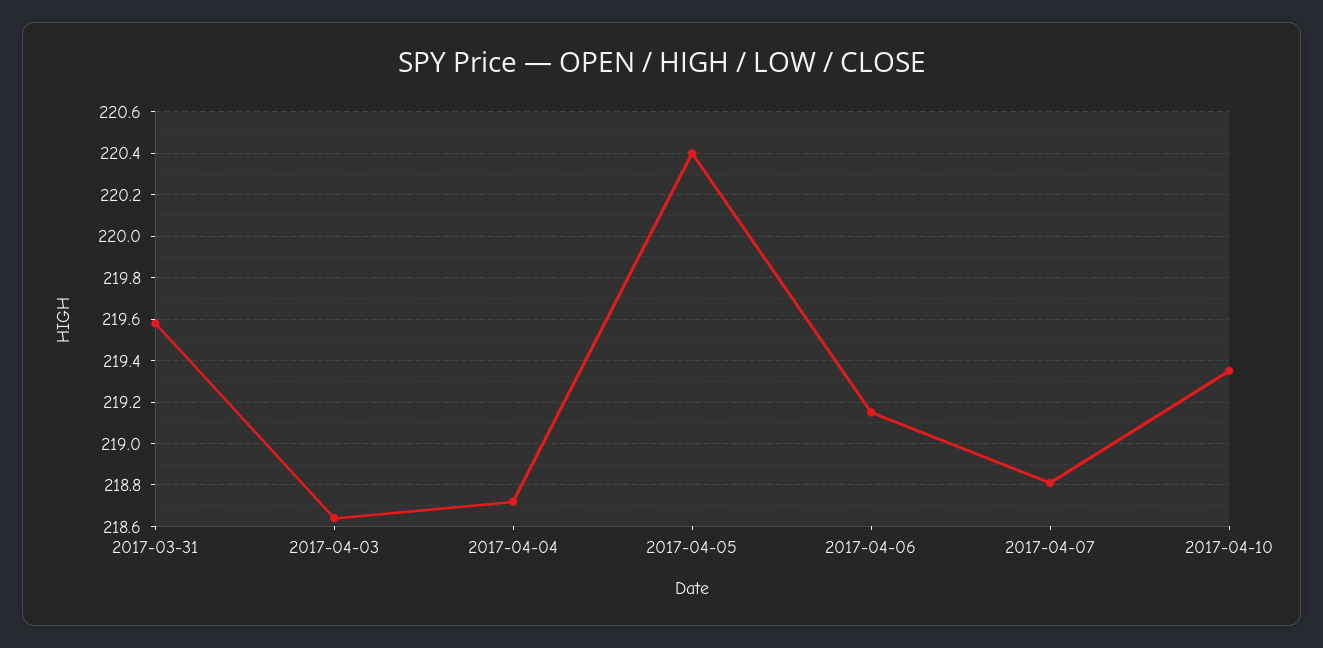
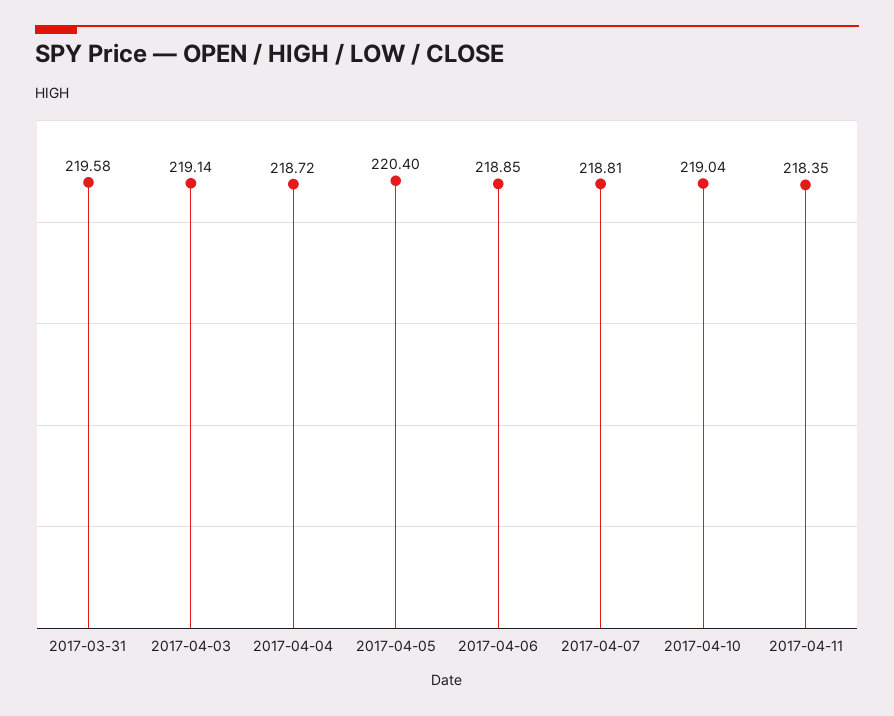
2017-04-03: 218.65 -> 219.14
2017-04-06: 219.15 -> 218.85
2017-04-10: 219.35 -> 219.04
2017-04-11: none -> 218.35

